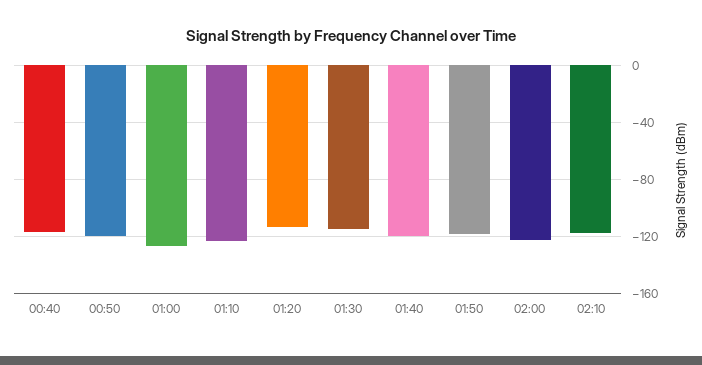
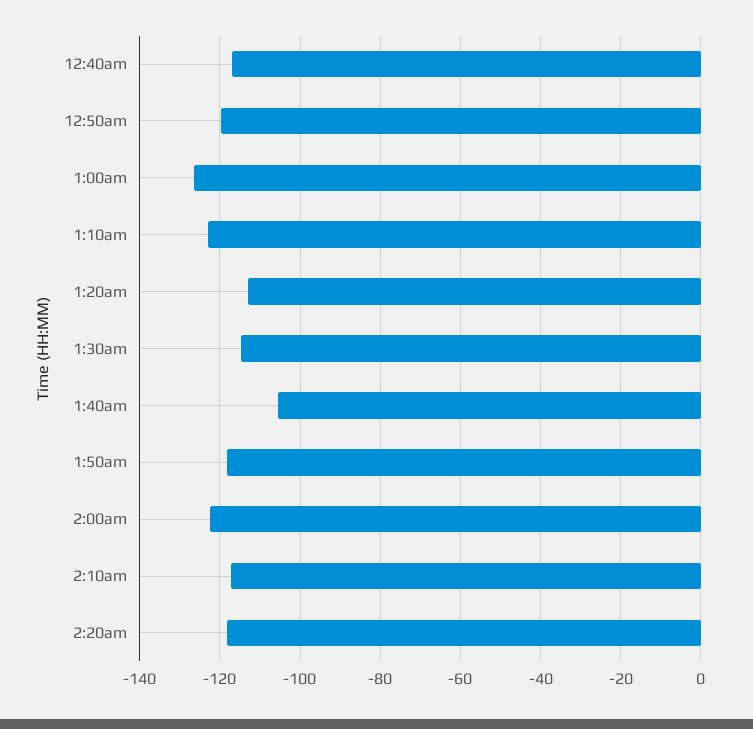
01:40: -120 -> -106
2:20am: none -> -118

